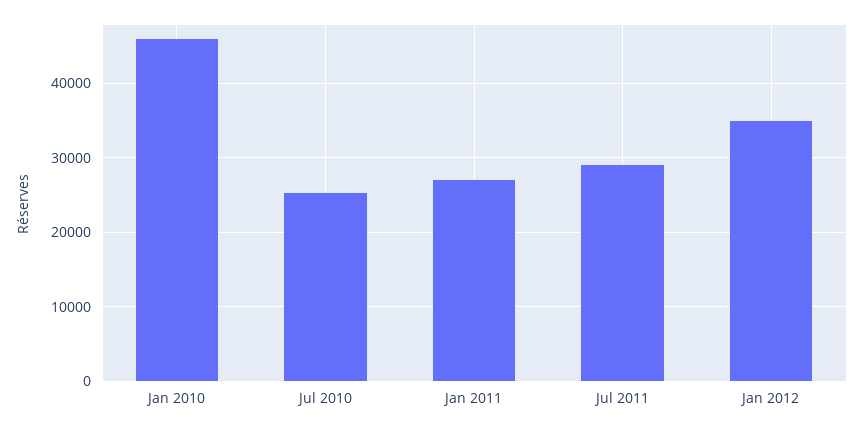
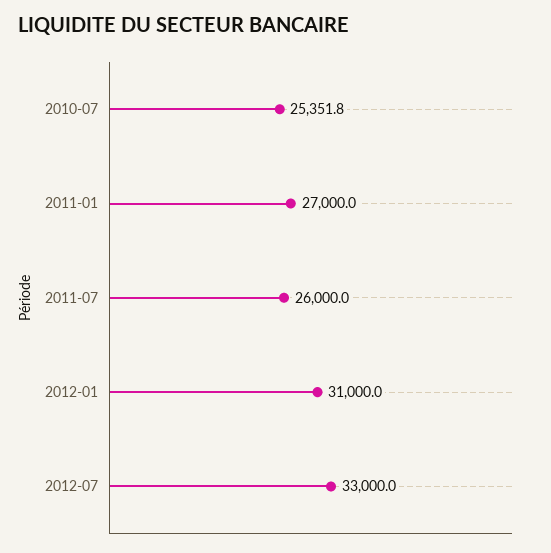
Jan 2010: 46000 -> none
Jul 2011: 29000 -> 26000
Jan 2012: 35000 -> 31000
2012-07: none -> 33000

